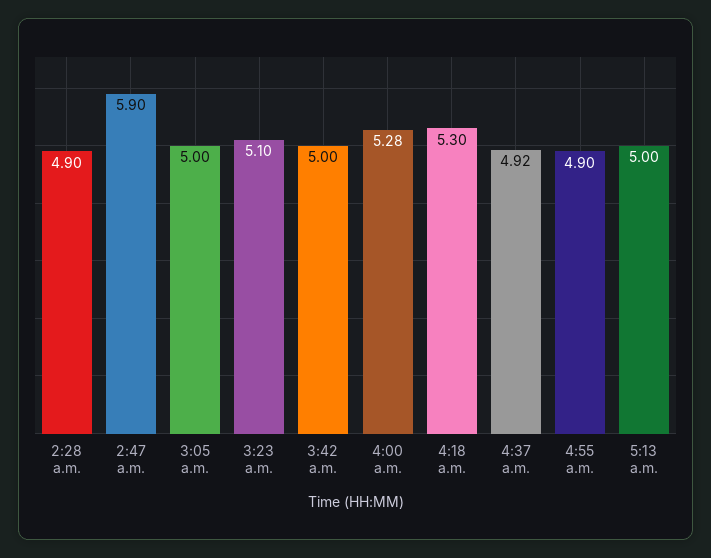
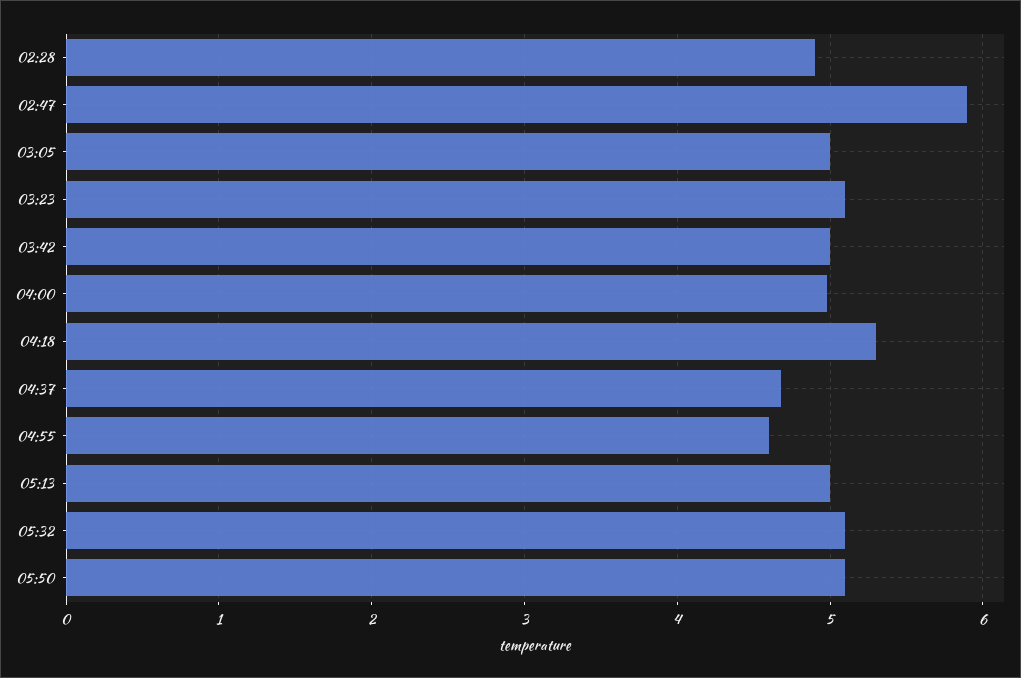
4:00 a.m.: 5.28 -> 5
4:37 a.m.: 4.92 -> 4.7
4:55 a.m.: 4.9 -> 4.6
05:32: none -> 5.1
05:50: none -> 5.1

